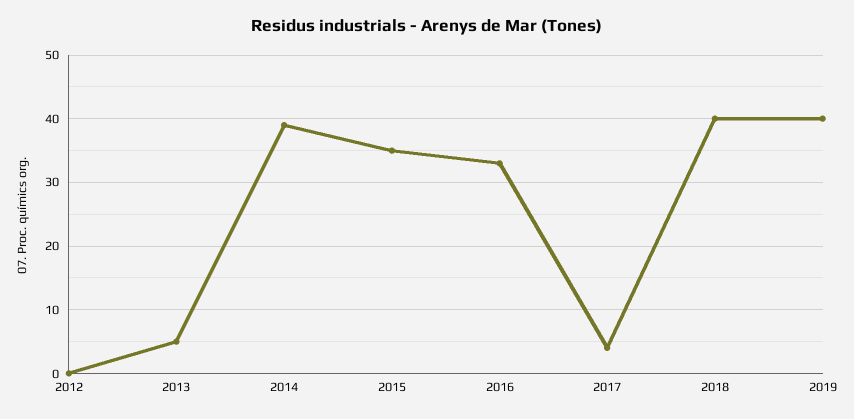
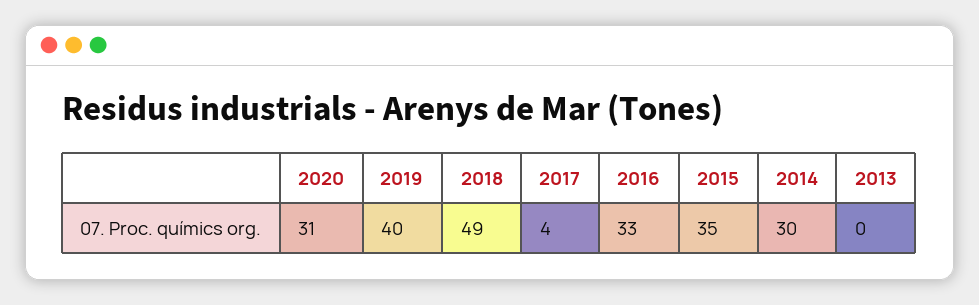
2012: 0 -> none
2013: 5 -> 0
2014: 39 -> 30
2018: 40 -> 49
2020: none -> 31

